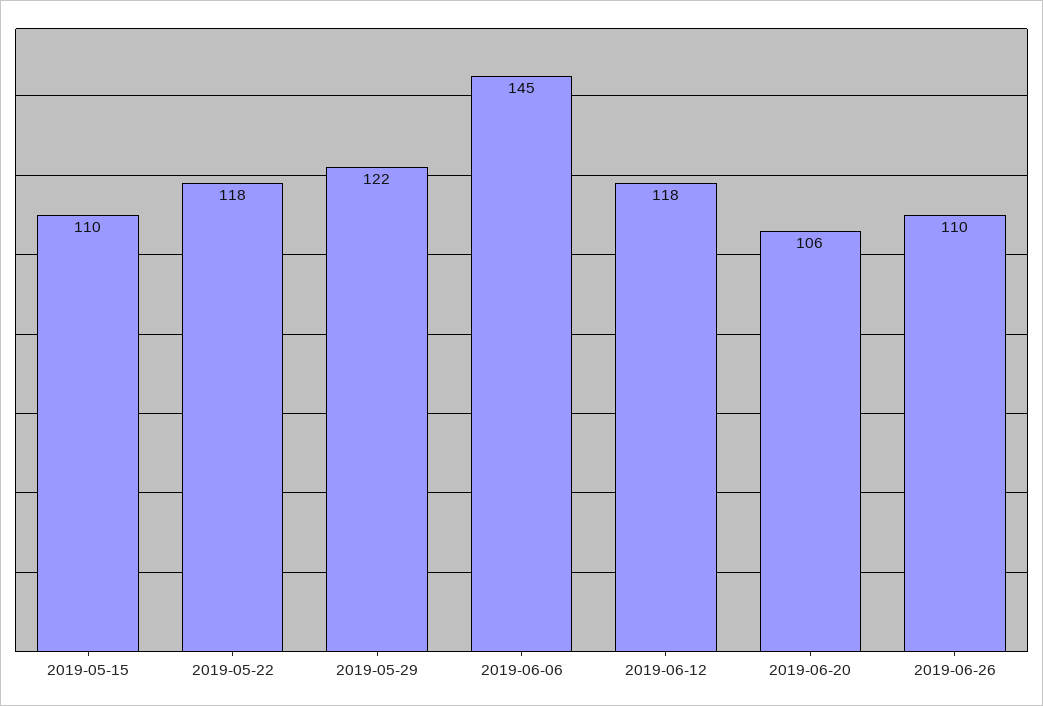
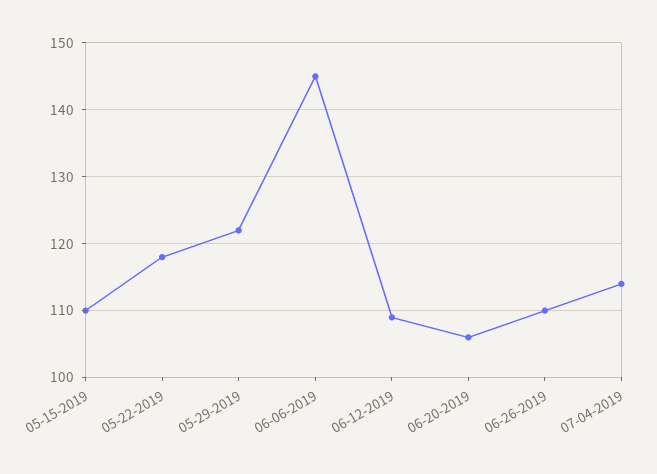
2019-06-12: 118 -> 109
07-04-2019: none -> 114

